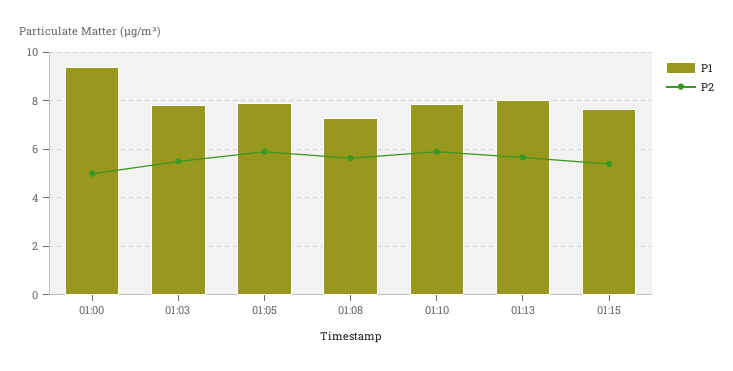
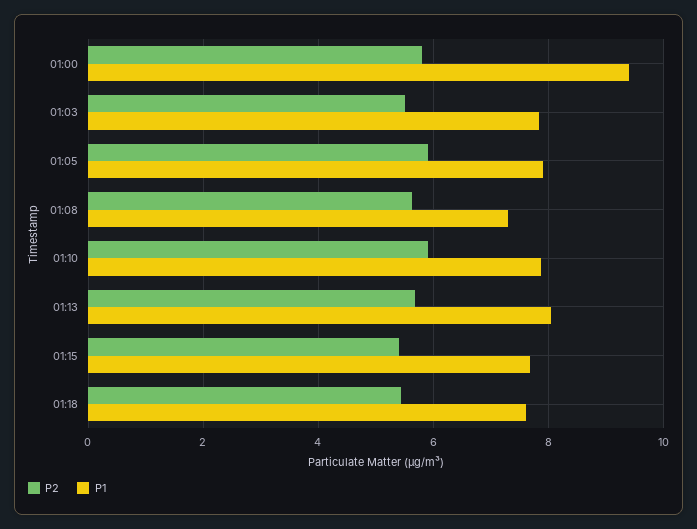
P2, 01:00: 5 -> 5.8
P2, 01:18: none -> 5.4
P1, 01:18: none -> 7.6

